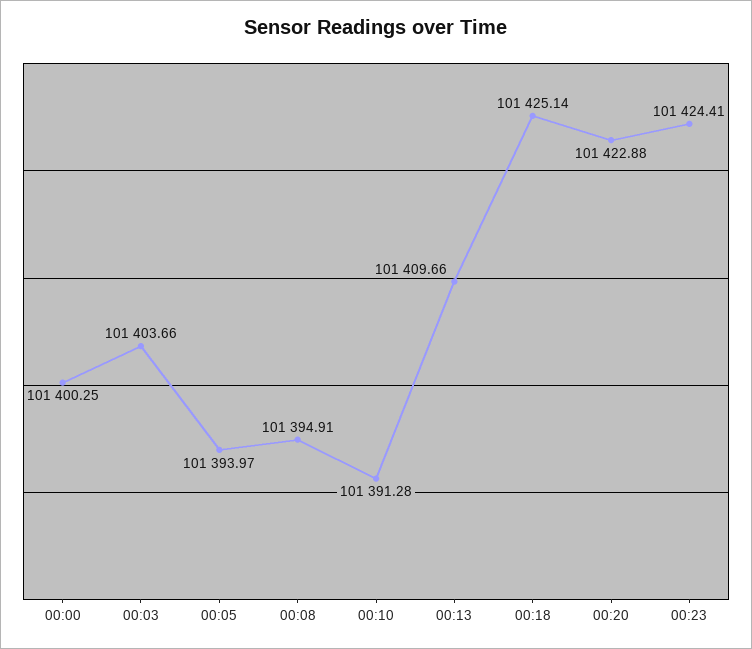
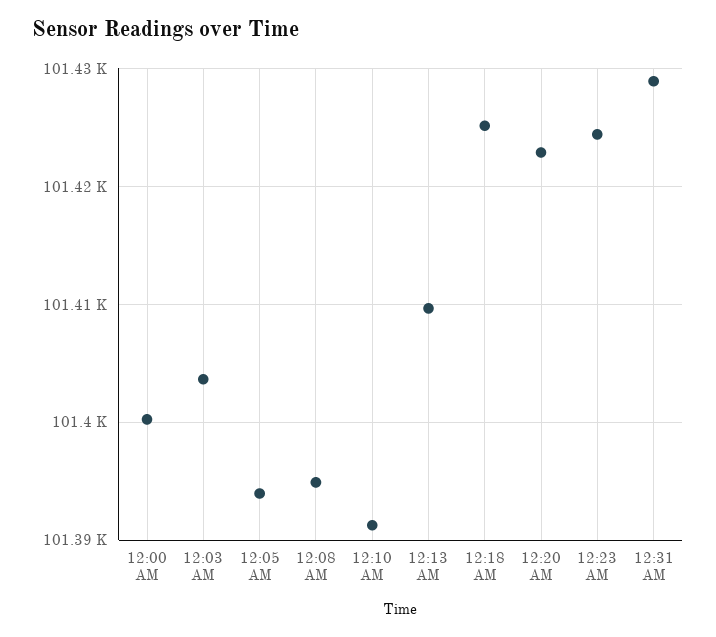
12:31 AM: none -> 101429

